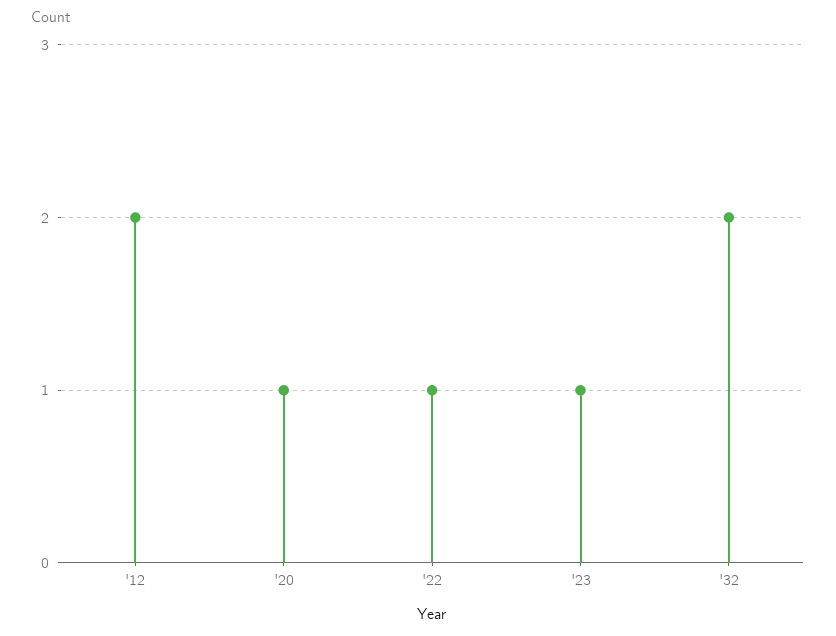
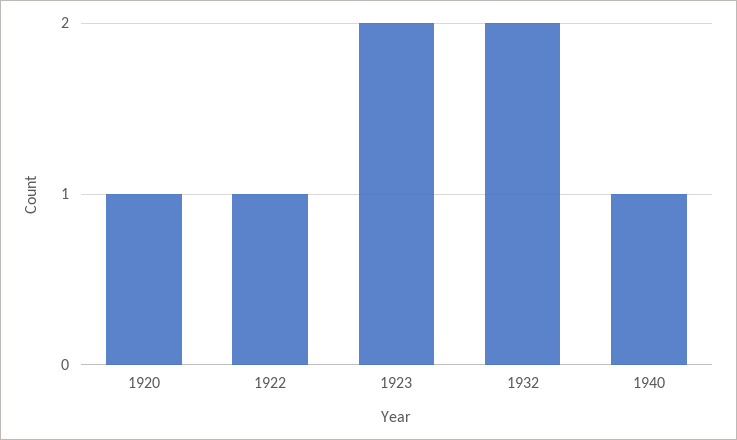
'12: 2 -> none
'23: 1 -> 2
1940: none -> 1

